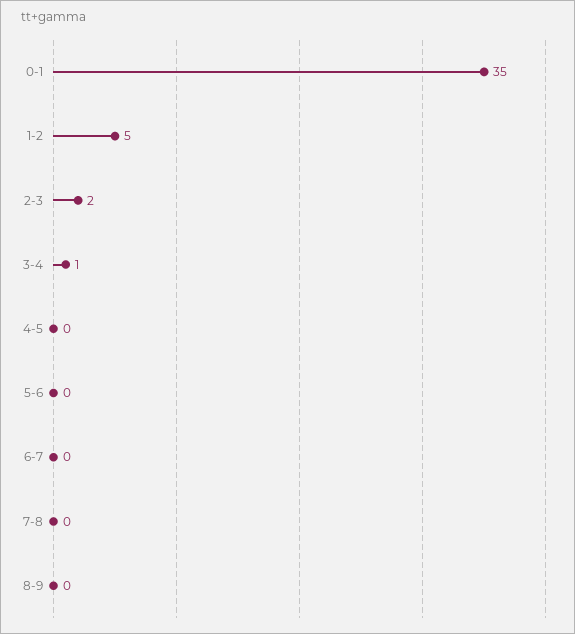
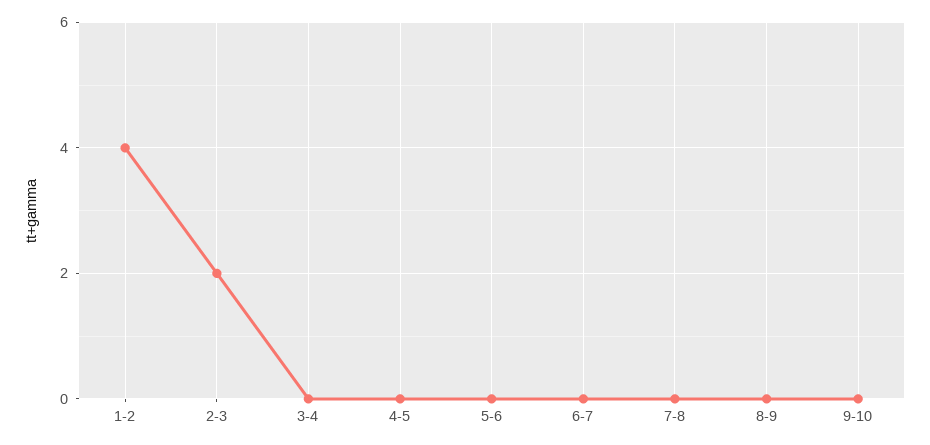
0-1: 35 -> none
1-2: 5 -> 4
3-4: 1 -> 0
9-10: none -> 0

